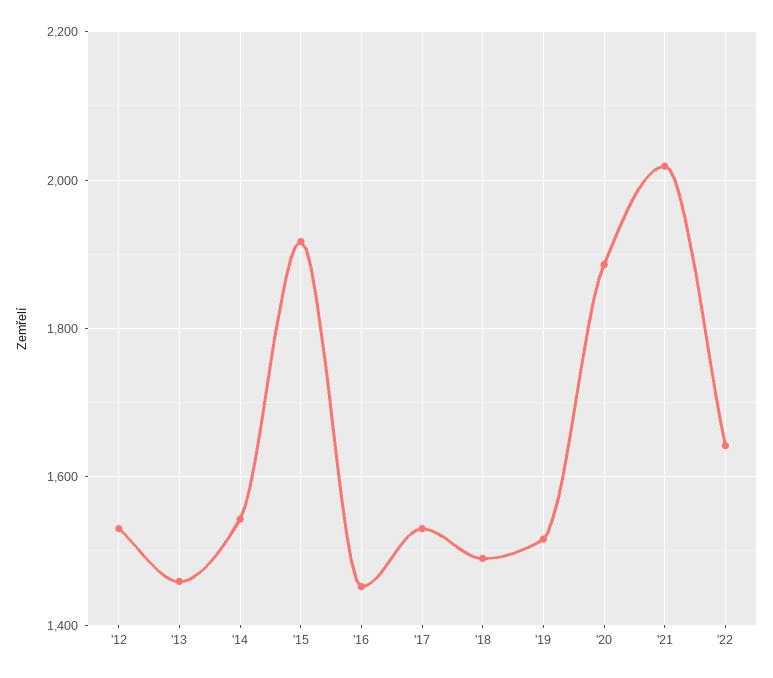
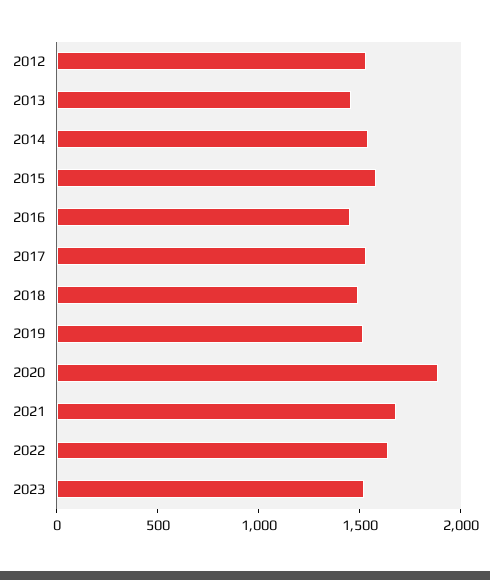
'15: 1920 -> 1600
'21: 2020 -> 1700
2023: none -> 1500

